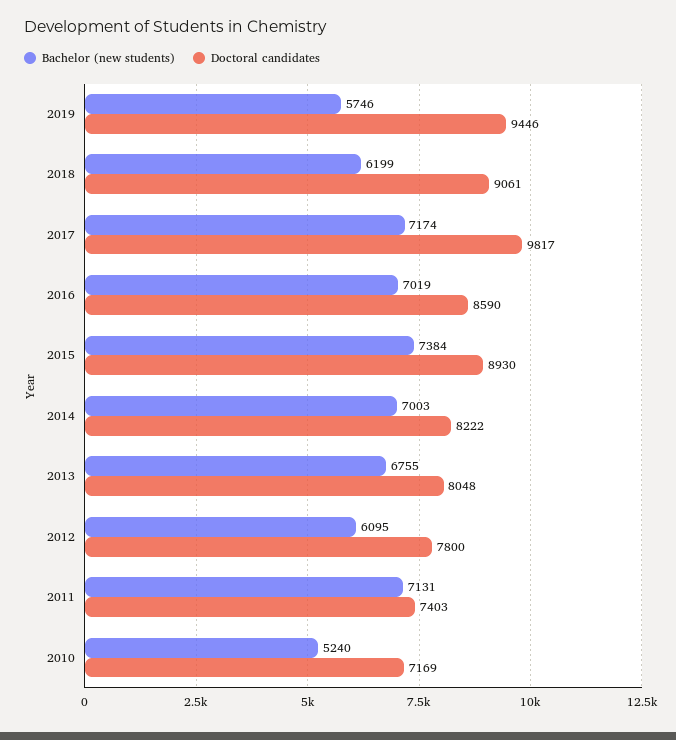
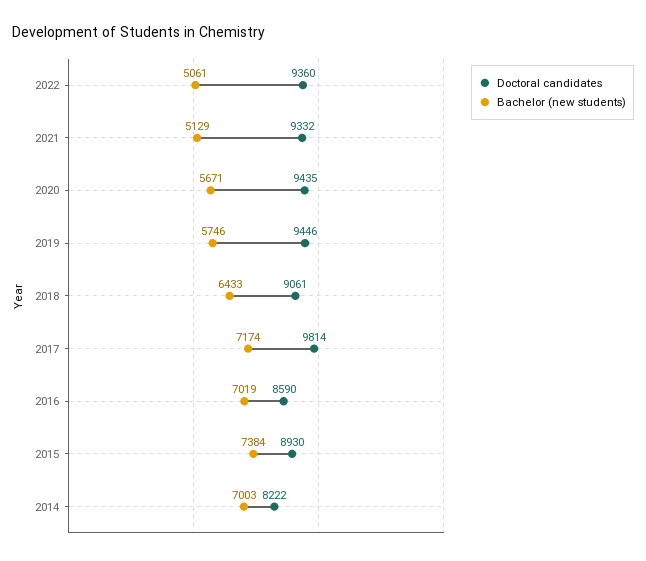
Bachelor (new students), 2018: 6199 -> 6433
Doctoral candidates, 2017: 9817 -> 9814
Bachelor (new students), 2013: 6755 -> none
Doctoral candidates, 2013: 8048 -> none
Bachelor (new students), 2012: 6095 -> none
Doctoral candidates, 2012: 7800 -> none
Bachelor (new students), 2011: 7131 -> none
Doctoral candidates, 2011: 7403 -> none
Bachelor (new students), 2010: 5240 -> none
Doctoral candidates, 2010: 7169 -> none
Doctoral candidates, 2022: none -> 9360
Bachelor (new students), 2022: none -> 5061
Doctoral candidates, 2021: none -> 9332
Bachelor (new students), 2021: none -> 5129
Doctoral candidates, 2020: none -> 9435
Bachelor (new students), 2020: none -> 5671

